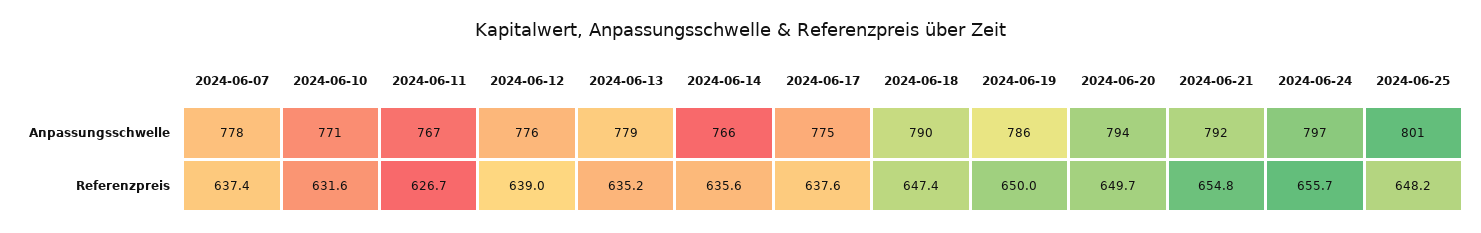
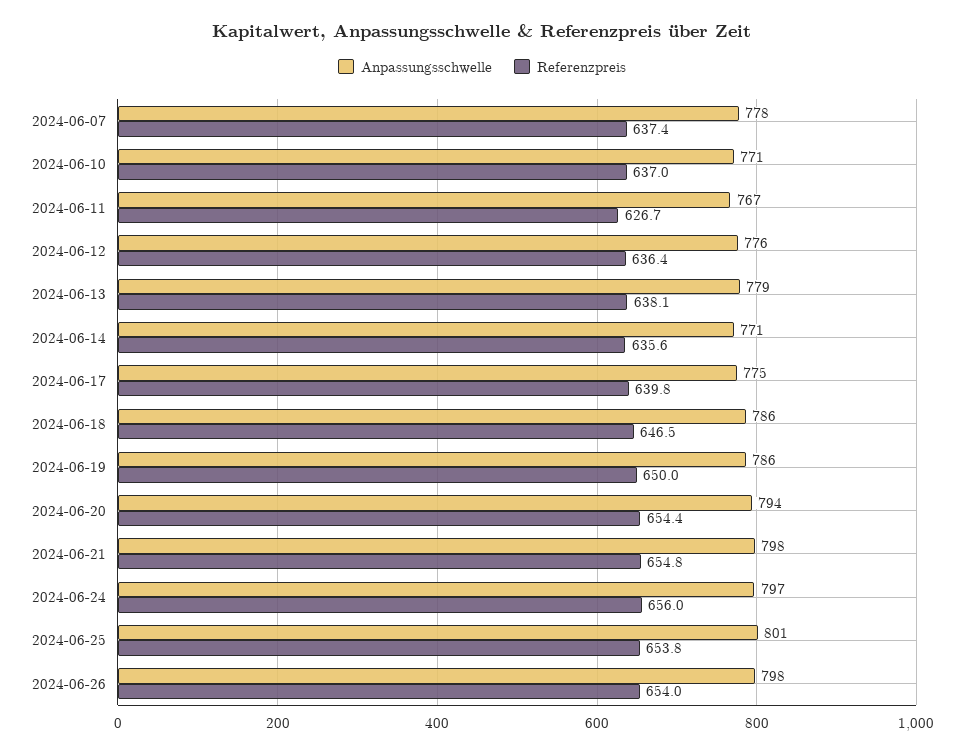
Anpassungsschwelle, 2024-06-14: 766 -> 771
Anpassungsschwelle, 2024-06-18: 790 -> 786
Anpassungsschwelle, 2024-06-21: 792 -> 798
Referenzpreis, 2024-06-10: 631.6 -> 637
Referenzpreis, 2024-06-12: 639 -> 636.4
Referenzpreis, 2024-06-13: 635.2 -> 638.1
Referenzpreis, 2024-06-17: 637.6 -> 639.8
Referenzpreis, 2024-06-18: 647.4 -> 646.5
Referenzpreis, 2024-06-20: 649.7 -> 654.4
Referenzpreis, 2024-06-24: 655.7 -> 656
Referenzpreis, 2024-06-25: 648.2 -> 653.8
Anpassungsschwelle, 2024-06-26: none -> 798
Referenzpreis, 2024-06-26: none -> 654

